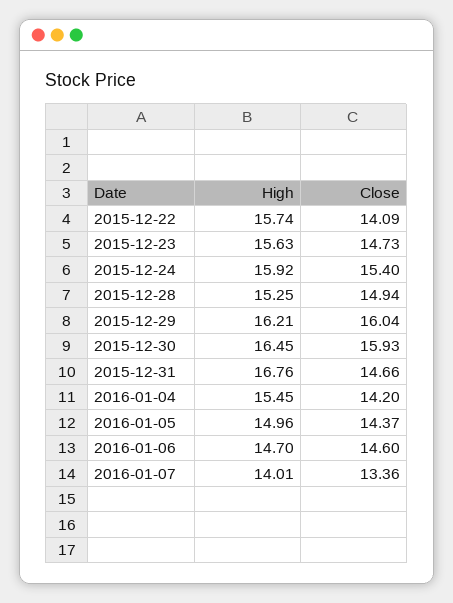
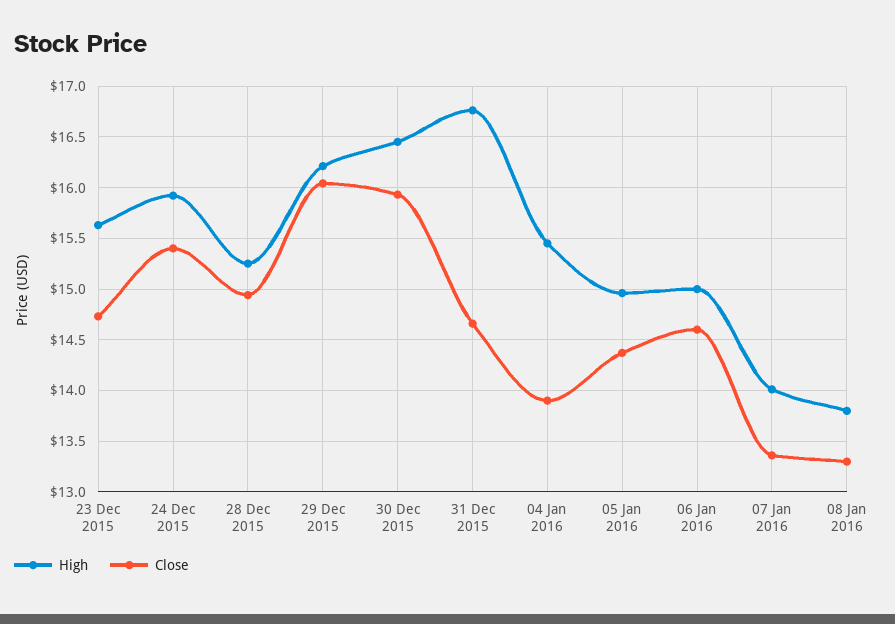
High, 2015-12-22: 15.74 -> none
Close, 2015-12-22: 14.09 -> none
Close, 2016-01-04: 14.2 -> 13.9
High, 2016-01-06: 14.7 -> 15
High, 08 Jan 2016: none -> 13.8
Close, 08 Jan 2016: none -> 13.3

